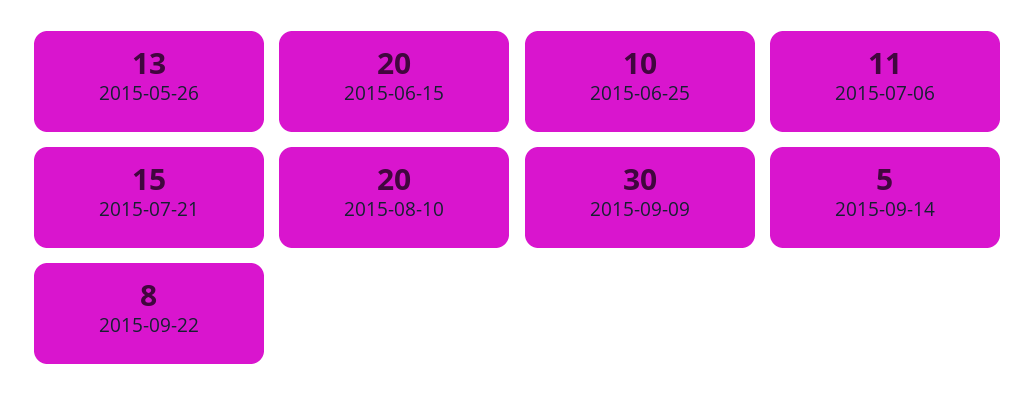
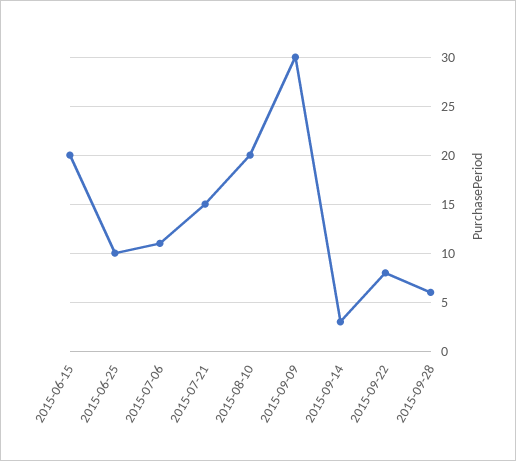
2015-05-26: 13 -> none
2015-09-14: 5 -> 3
2015-09-28: none -> 6

